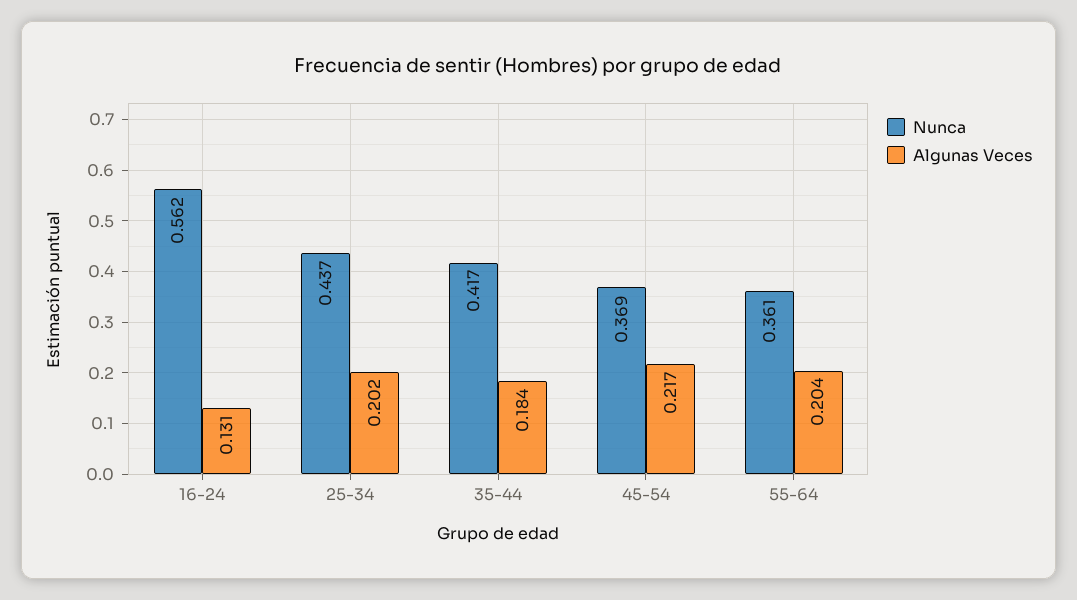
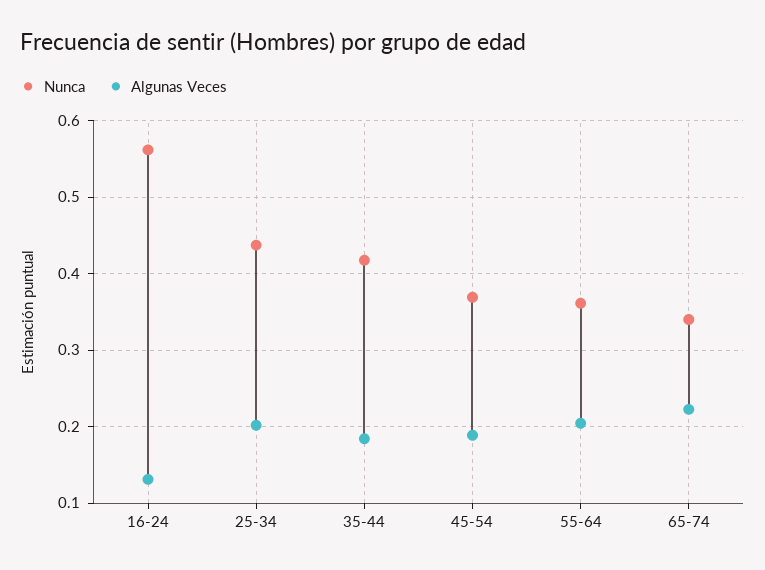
Algunas Veces, 45-54: 0.217 -> 0.19
Nunca, 65-74: none -> 0.34
Algunas Veces, 65-74: none -> 0.22

